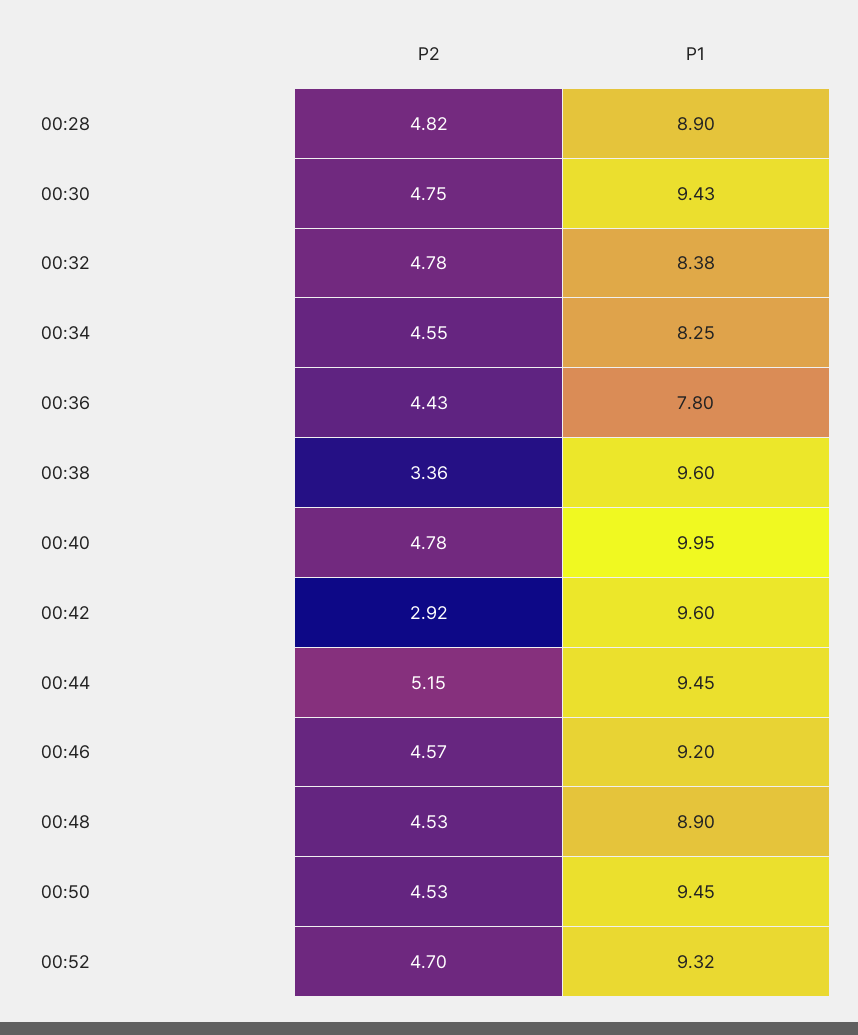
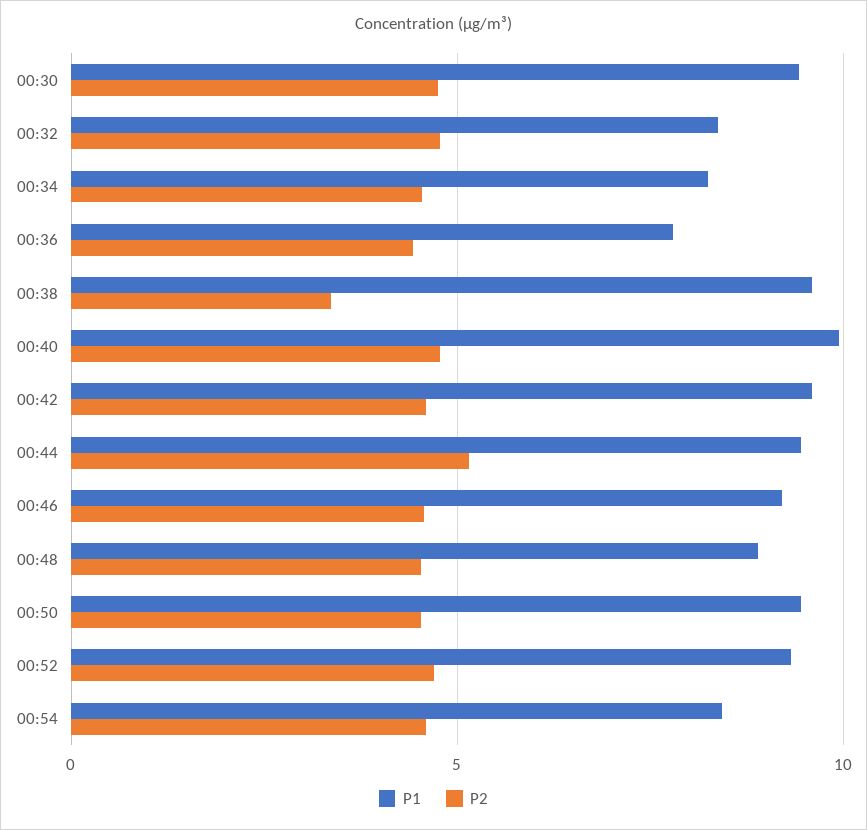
P2, 00:28: 4.82 -> none
P1, 00:28: 8.9 -> none
P2, 00:42: 2.92 -> 4.5
P1, 00:54: none -> 8.5
P2, 00:54: none -> 4.5

